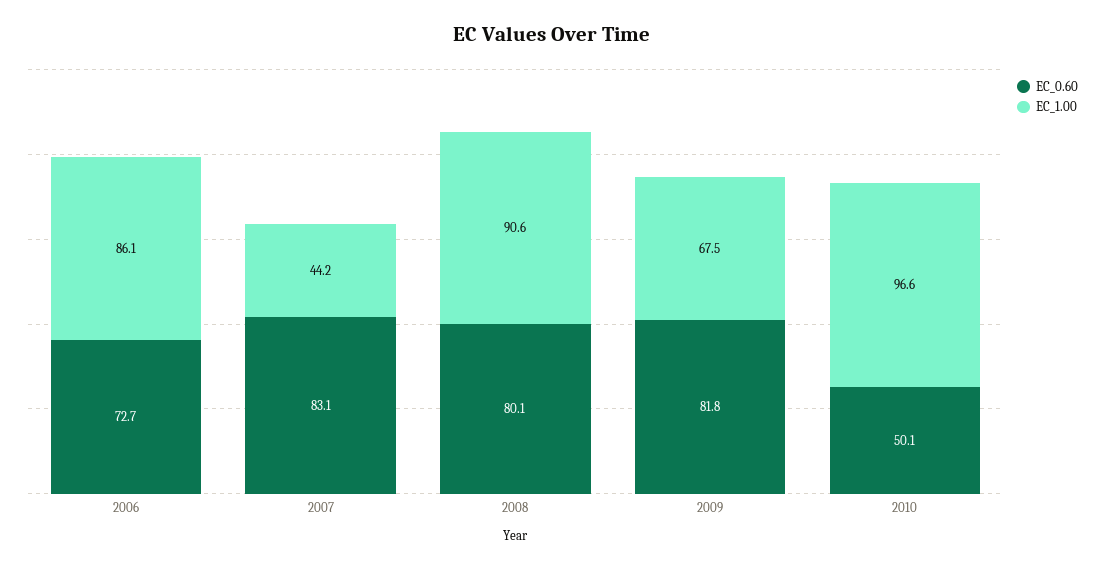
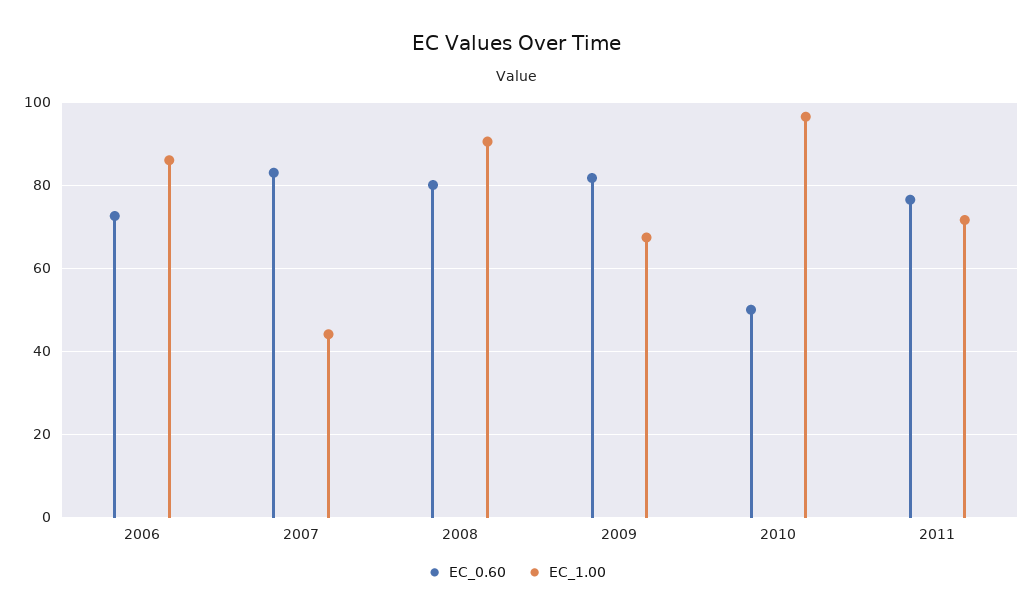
EC_0.60, 2011: none -> 76
EC_1.00, 2011: none -> 72

